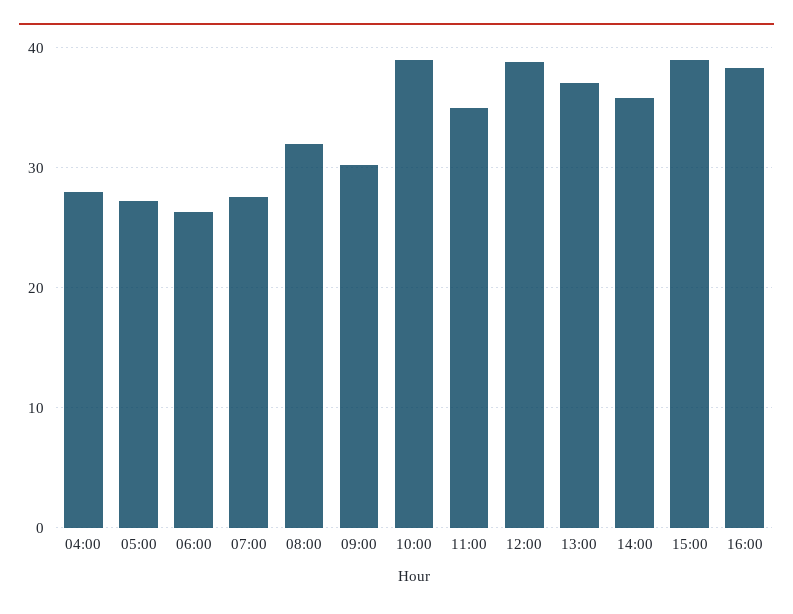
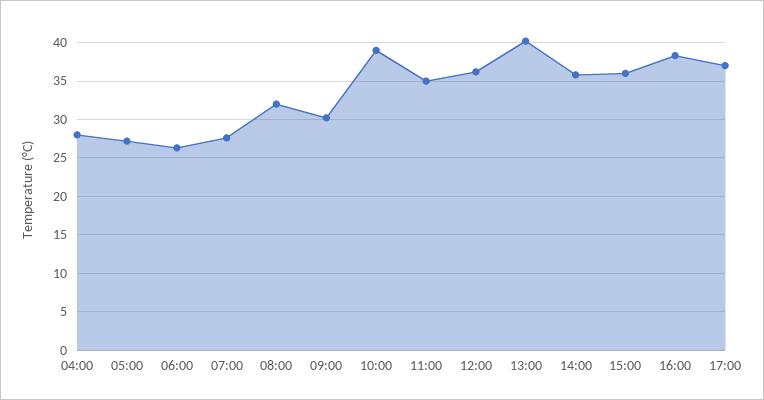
12:00: 39 -> 36
13:00: 37 -> 40
15:00: 39 -> 36
17:00: none -> 37

